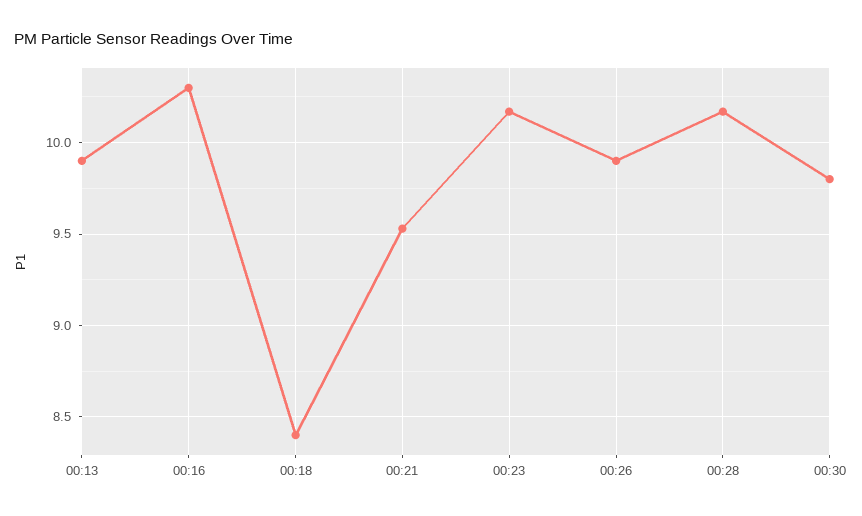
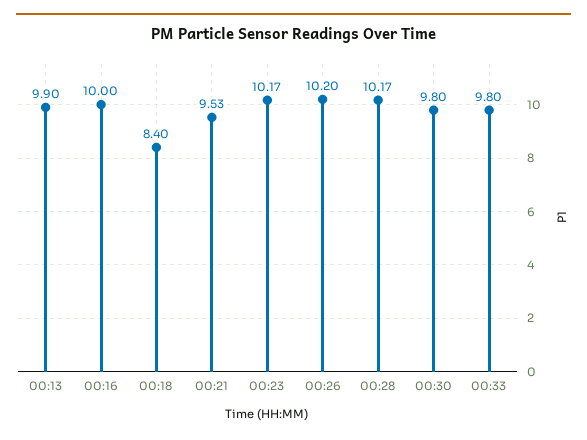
00:16: 10.3 -> 10
00:26: 9.9 -> 10.2
00:33: none -> 9.8

